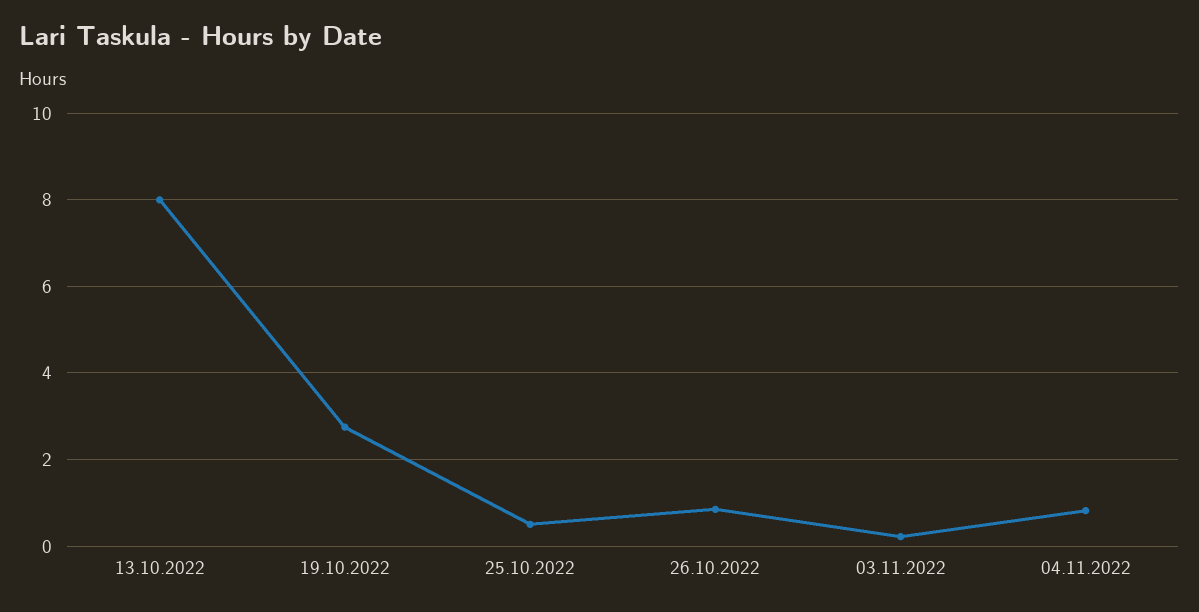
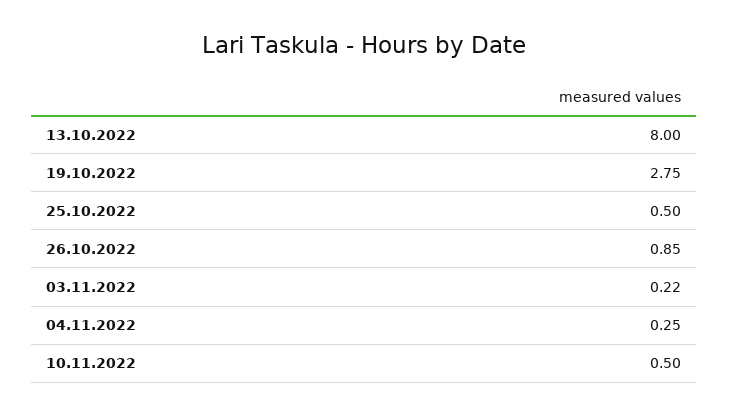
04.11.2022: 0.8 -> 0.25
10.11.2022: none -> 0.5

